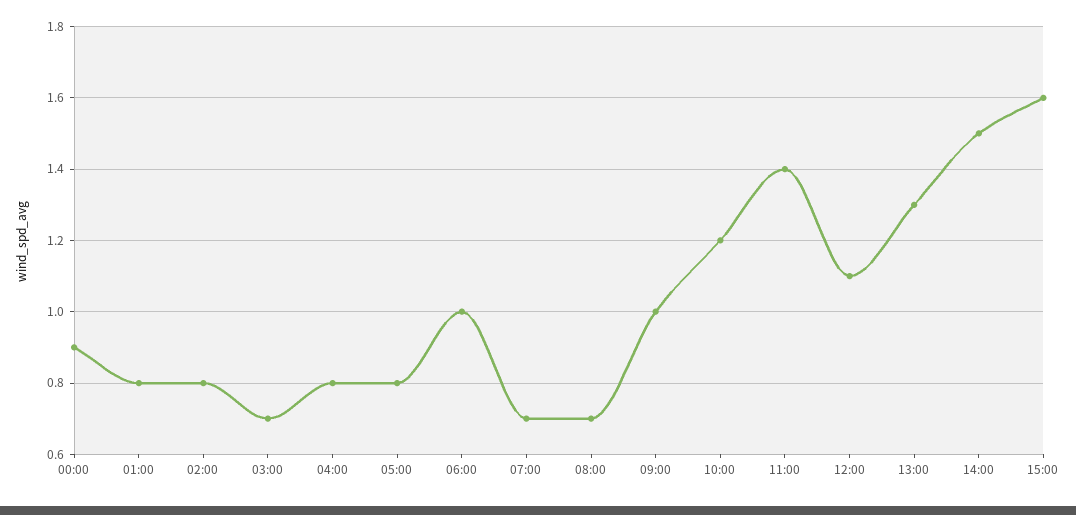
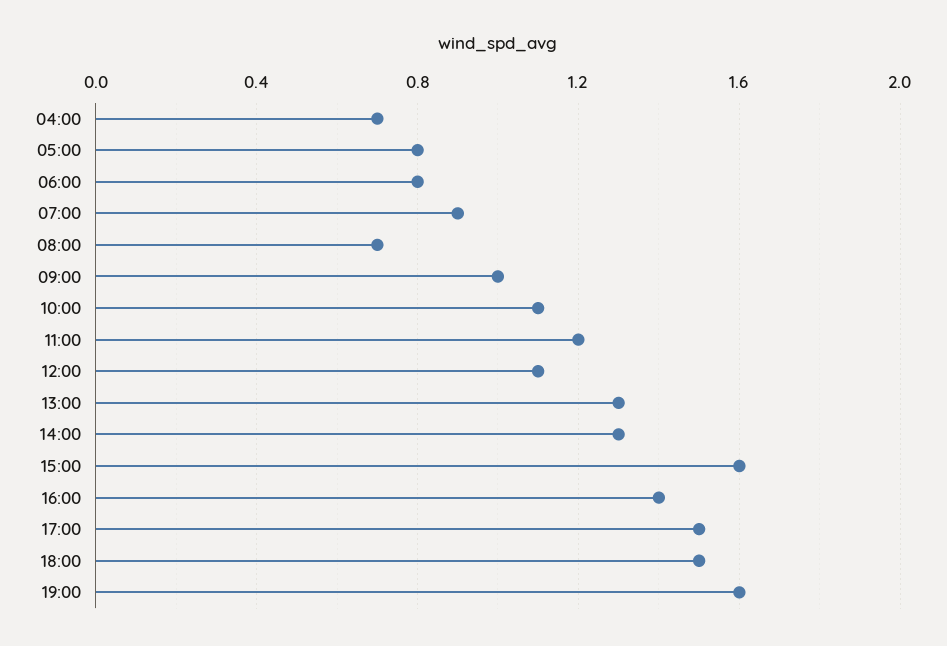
00:00: 0.9 -> none
01:00: 0.8 -> none
02:00: 0.8 -> none
03:00: 0.7 -> none
04:00: 0.8 -> 0.7
06:00: 1 -> 0.8
07:00: 0.7 -> 0.9
10:00: 1.2 -> 1.1
11:00: 1.4 -> 1.2
14:00: 1.5 -> 1.3
16:00: none -> 1.4
17:00: none -> 1.5
18:00: none -> 1.5
19:00: none -> 1.6

